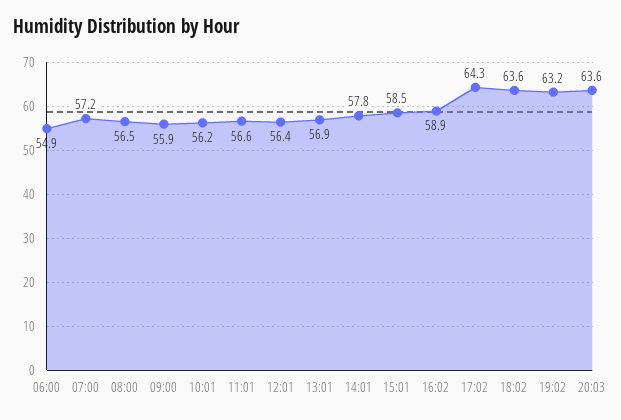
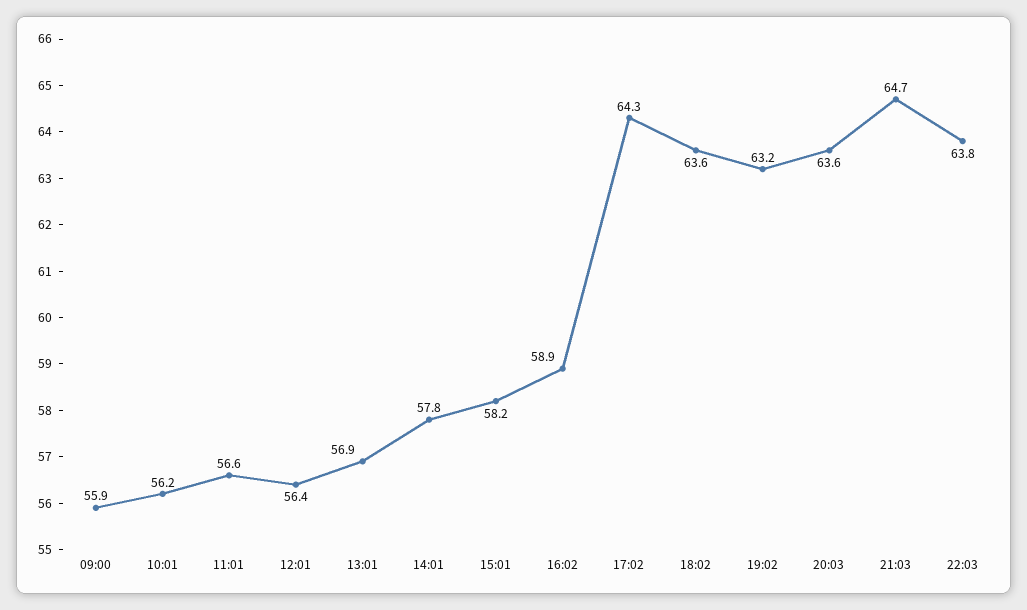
06:00: 54.9 -> none
07:00: 57.2 -> none
08:00: 56.5 -> none
15:01: 58.5 -> 58.2
21:03: none -> 64.7
22:03: none -> 63.8

